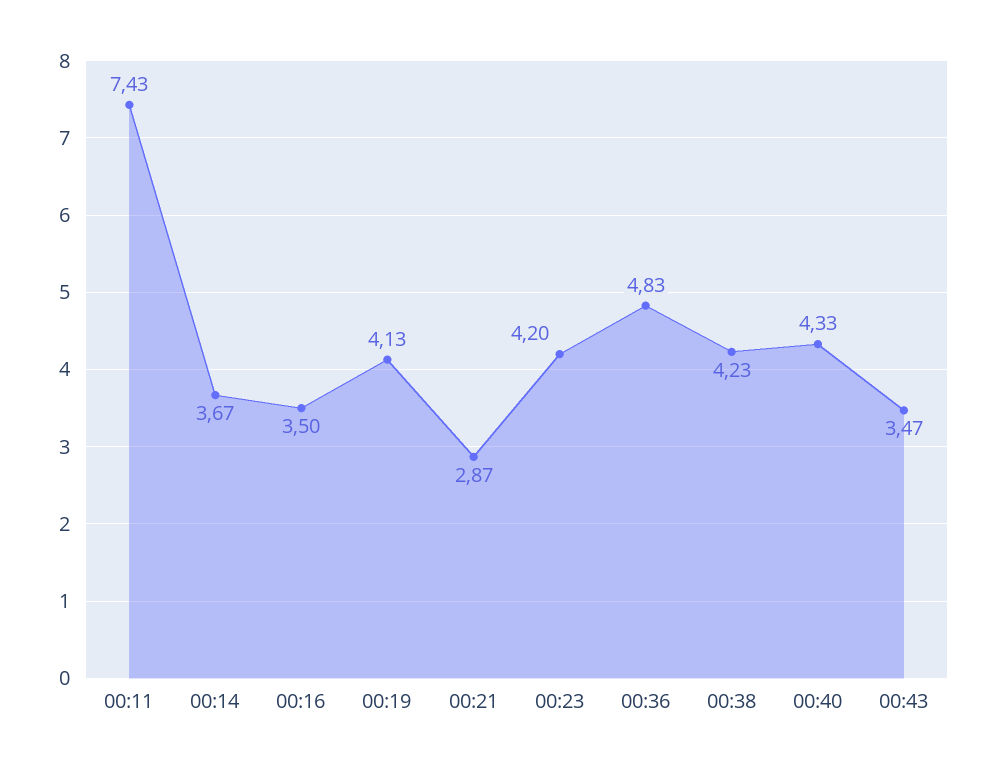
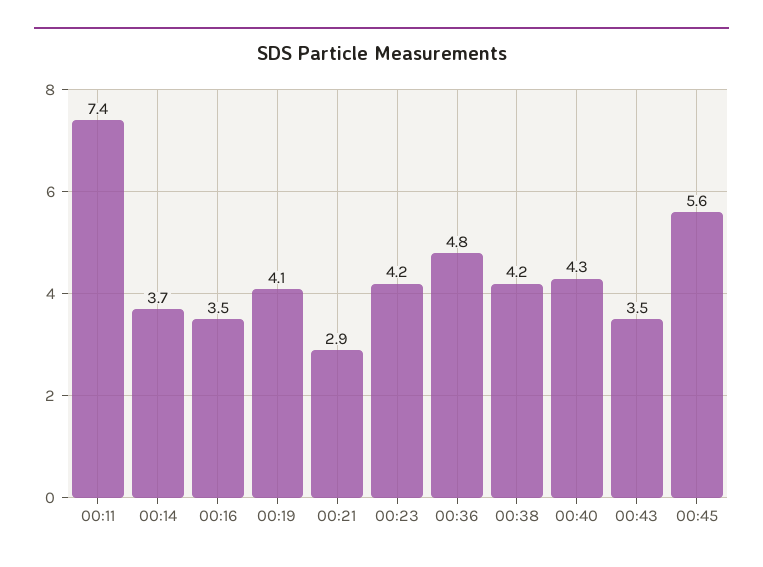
00:45: none -> 5.6

